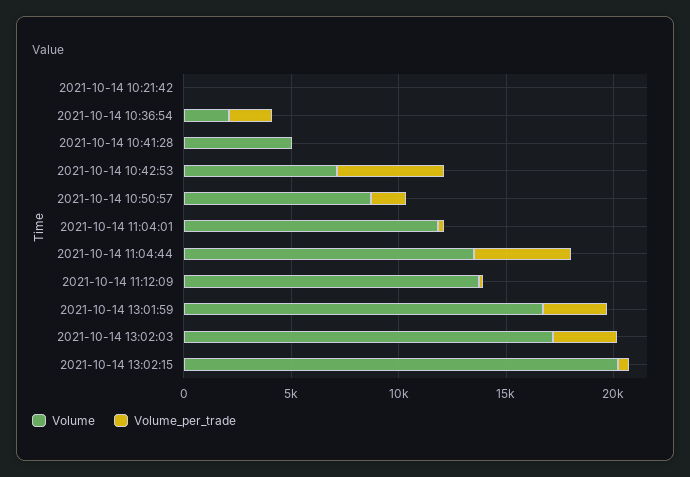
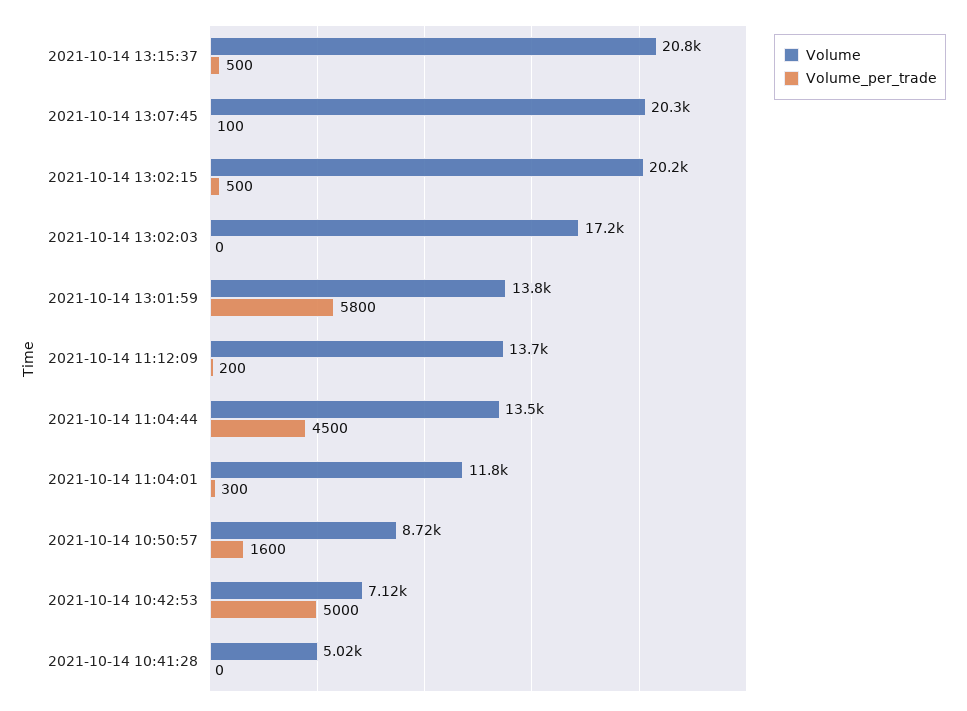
Volume, 2021-10-14 10:21:42: 0 -> none
Volume_per_trade, 2021-10-14 10:21:42: 0 -> none
Volume, 2021-10-14 10:36:54: 2000 -> none
Volume_per_trade, 2021-10-14 10:36:54: 2000 -> none
Volume, 2021-10-14 13:01:59: 17000 -> 13800
Volume_per_trade, 2021-10-14 13:01:59: 3000 -> 5800
Volume_per_trade, 2021-10-14 13:02:03: 3000 -> 0
Volume, 2021-10-14 13:15:37: none -> 20800
Volume_per_trade, 2021-10-14 13:15:37: none -> 500
Volume, 2021-10-14 13:07:45: none -> 20300
Volume_per_trade, 2021-10-14 13:07:45: none -> 100

